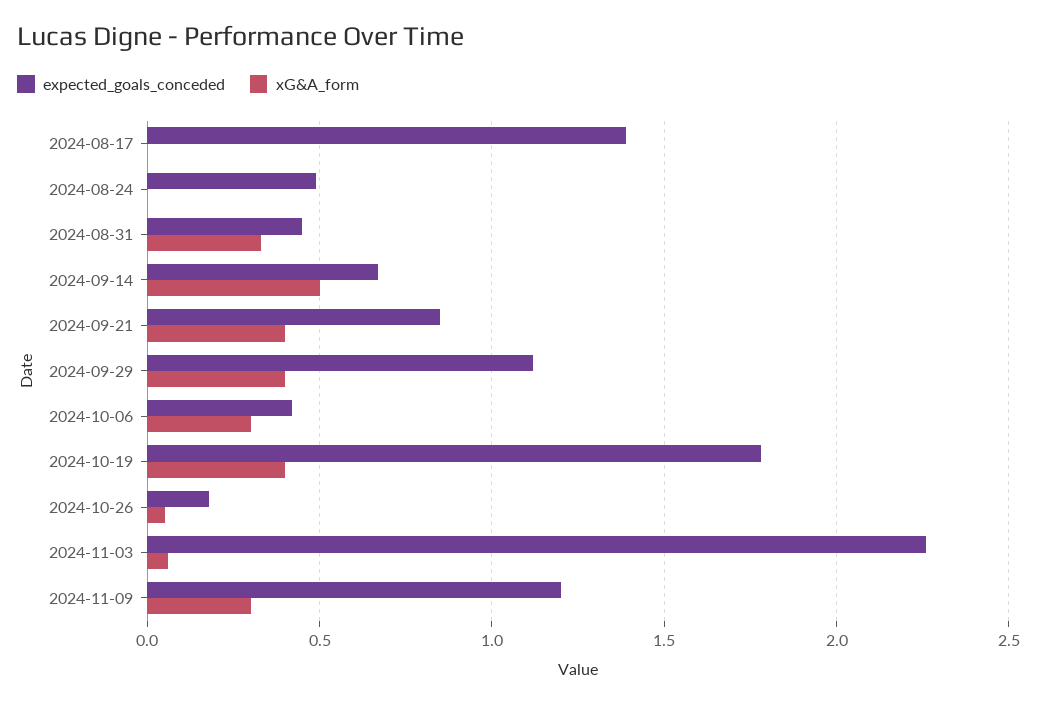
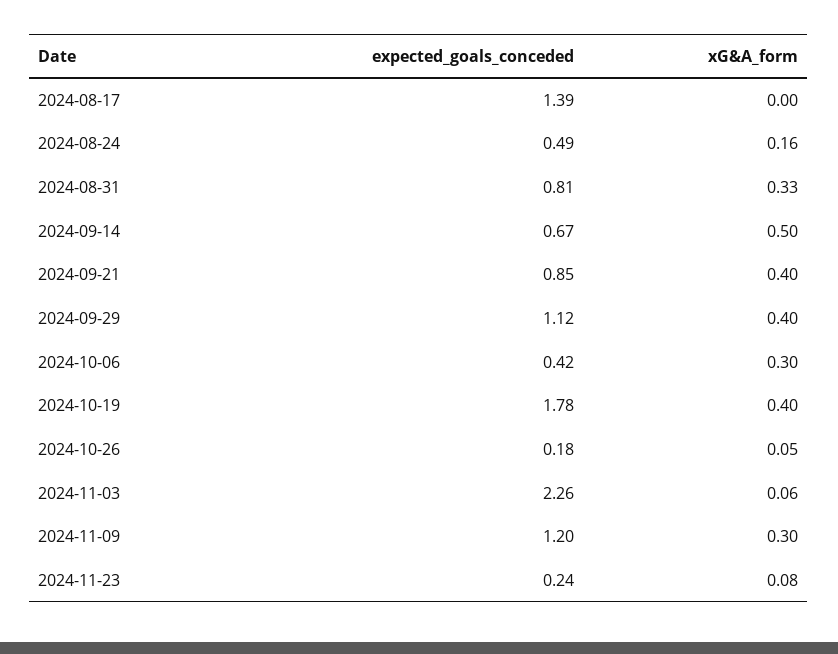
xG&A_form, 2024-08-24: 0 -> 0.16
expected_goals_conceded, 2024-08-31: 0.45 -> 0.81
expected_goals_conceded, 2024-11-23: none -> 0.24
xG&A_form, 2024-11-23: none -> 0.08

